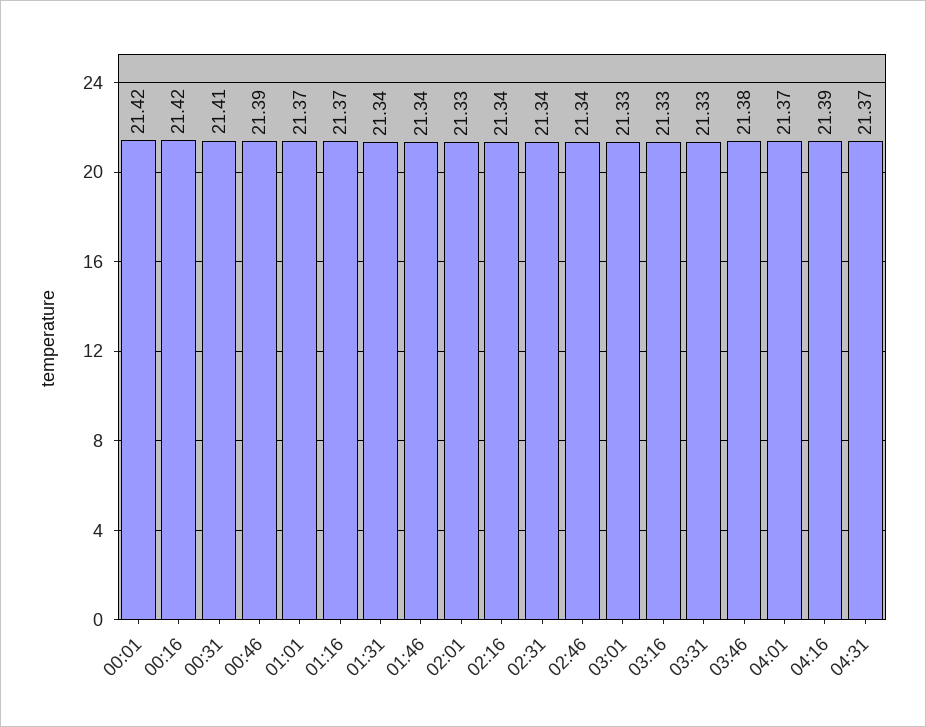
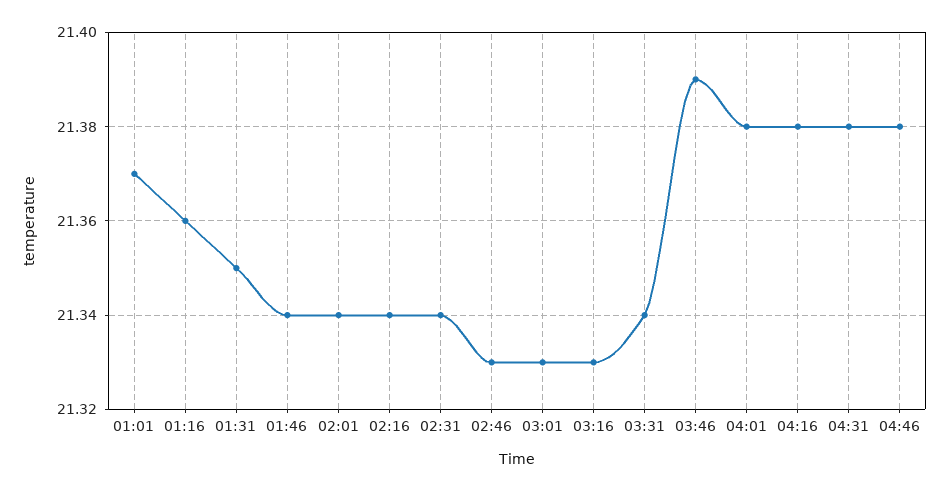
00:01: 21.42 -> none
00:16: 21.42 -> none
00:31: 21.41 -> none
00:46: 21.39 -> none
01:16: 21.37 -> 21.36
01:31: 21.34 -> 21.35
02:01: 21.33 -> 21.34
02:46: 21.34 -> 21.33
03:31: 21.33 -> 21.34
03:46: 21.38 -> 21.39
04:01: 21.37 -> 21.38
04:16: 21.39 -> 21.38
04:31: 21.37 -> 21.38
04:46: none -> 21.38

